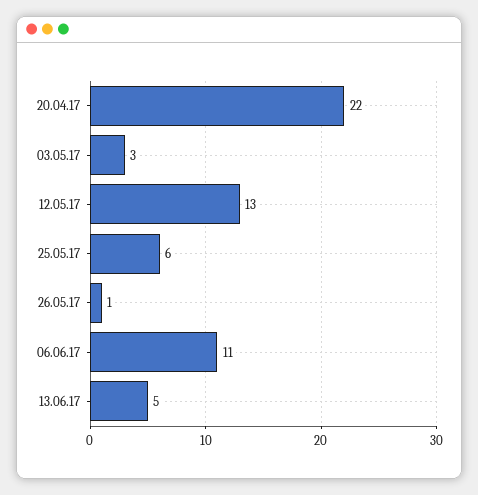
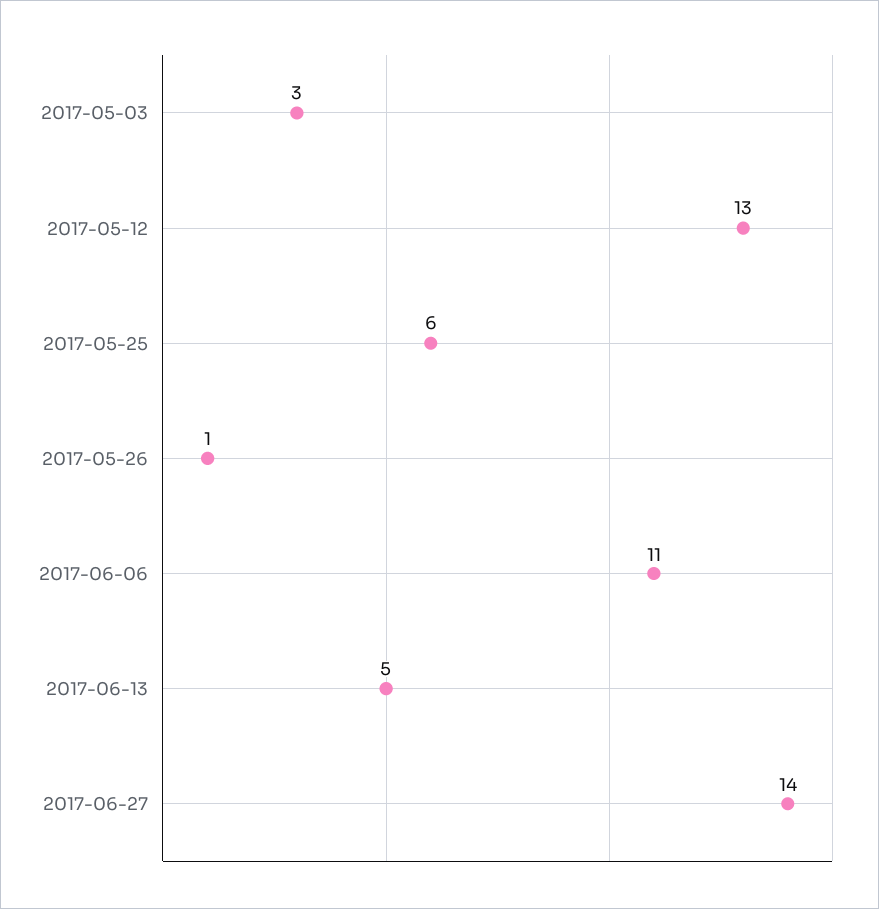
20.04.17: 22 -> none
2017-06-27: none -> 14

